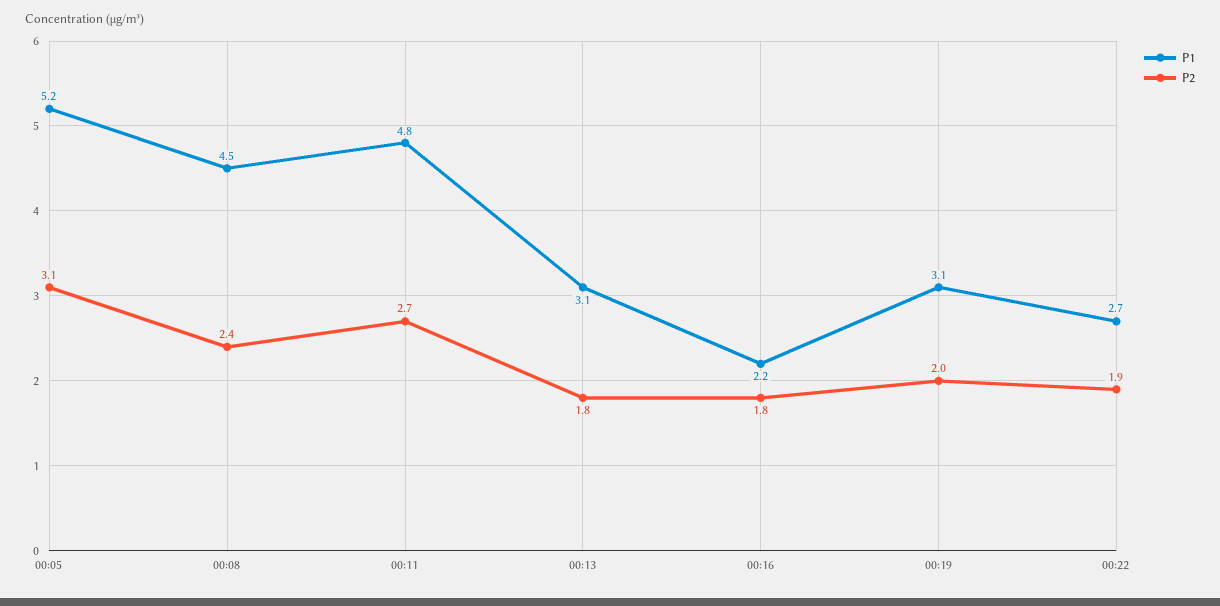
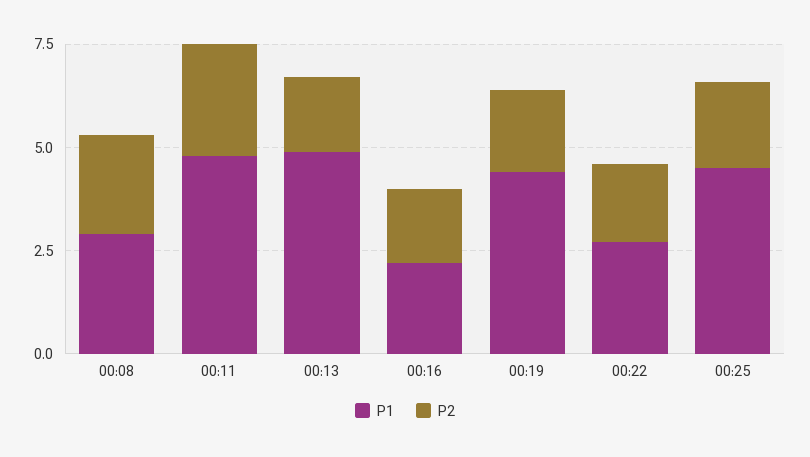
P1, 00:05: 5.2 -> none
P2, 00:05: 3.1 -> none
P1, 00:08: 4.5 -> 3
P1, 00:13: 3.1 -> 5
P1, 00:19: 3.1 -> 4.5
P1, 00:25: none -> 4.5
P2, 00:25: none -> 2

